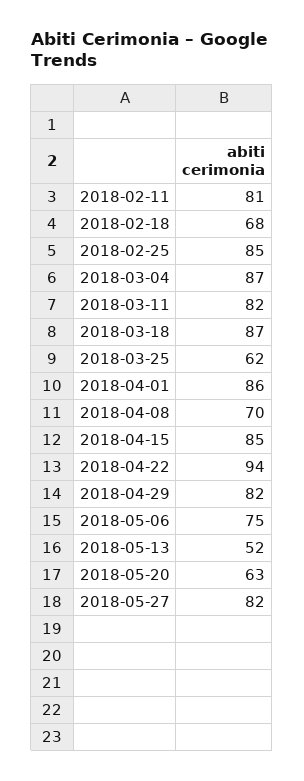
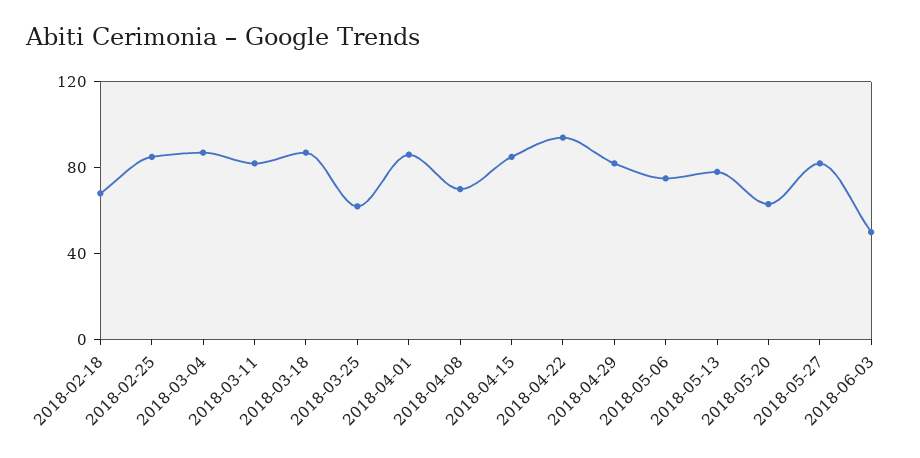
2018-02-11: 81 -> none
2018-05-13: 52 -> 80
2018-06-03: none -> 50

